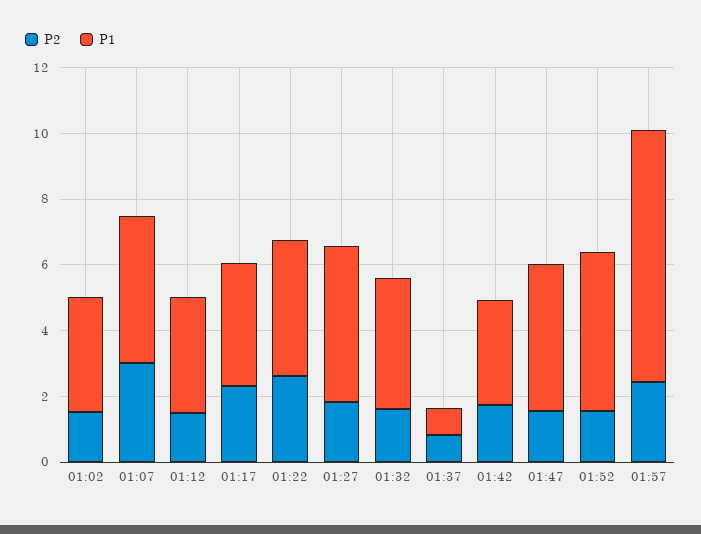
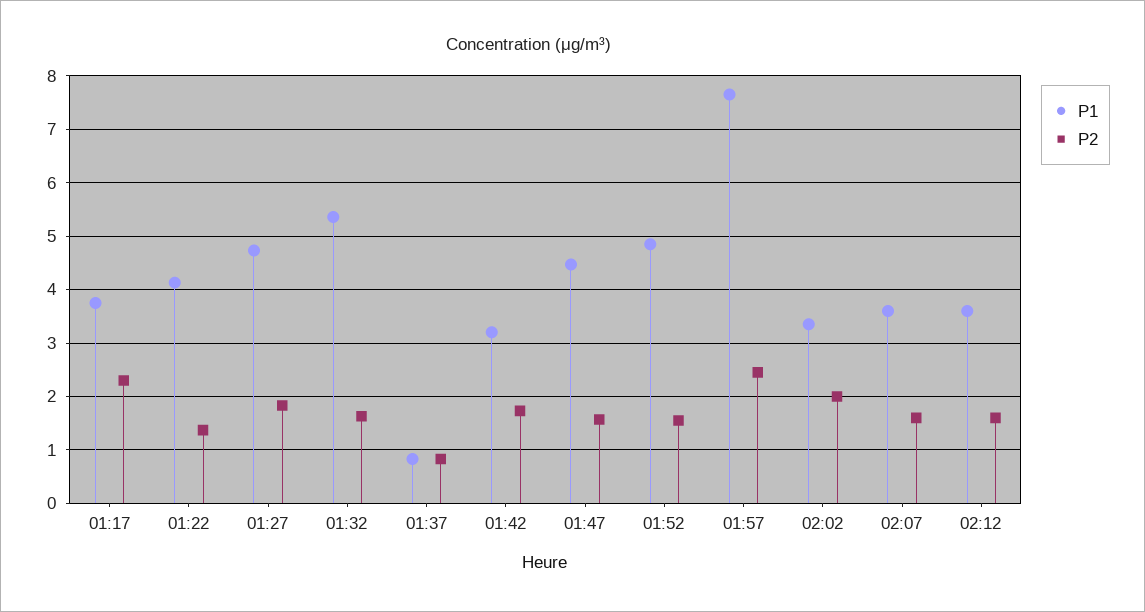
P2, 01:02: 1.5 -> none
P1, 01:02: 3.5 -> none
P2, 01:07: 3 -> none
P1, 01:07: 4.5 -> none
P2, 01:12: 1.5 -> none
P1, 01:12: 3.5 -> none
P2, 01:22: 2.5 -> 1.4
P1, 01:32: 4 -> 5.4
P1, 02:02: none -> 3.4
P2, 02:02: none -> 2
P1, 02:07: none -> 3.6
P2, 02:07: none -> 1.6
P1, 02:12: none -> 3.6
P2, 02:12: none -> 1.6

